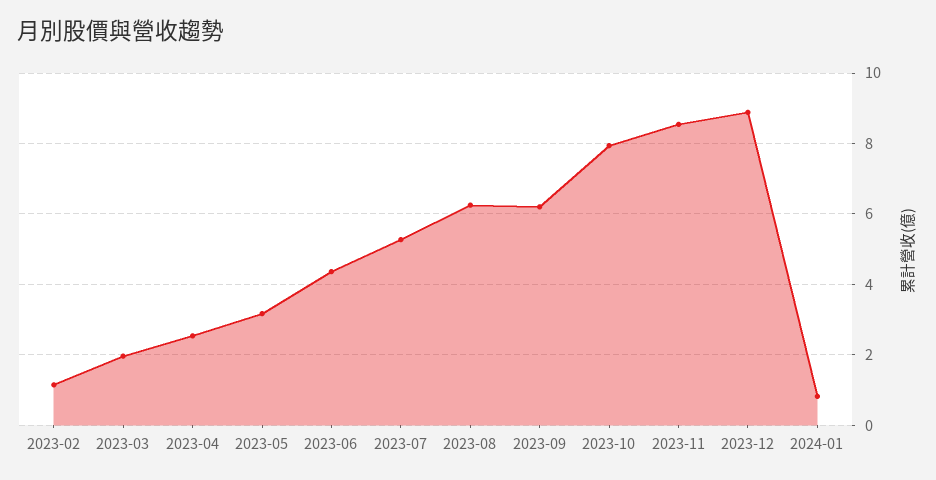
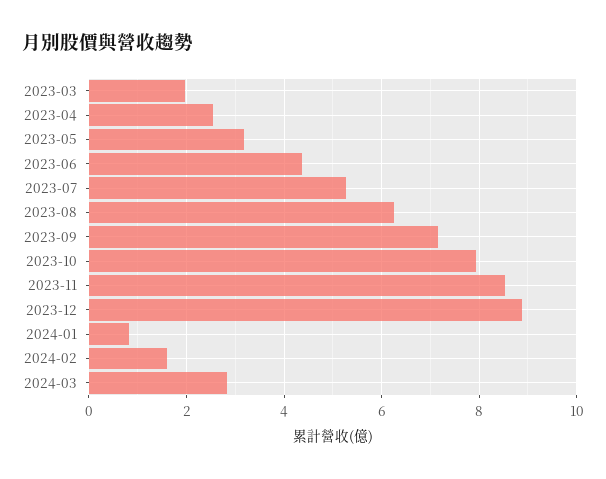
2023-02: 1.2 -> none
2023-09: 6.2 -> 7.2
2024-02: none -> 1.6
2024-03: none -> 2.8

